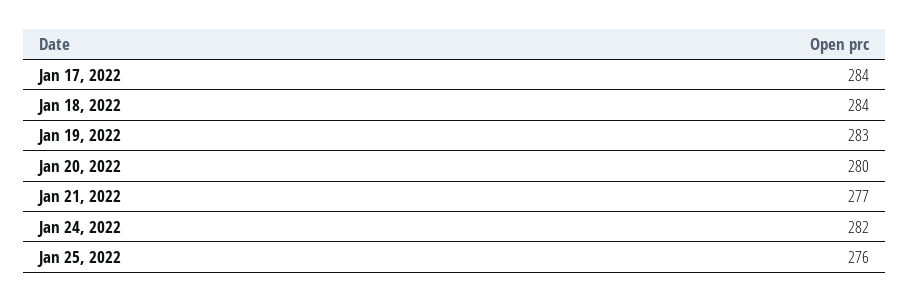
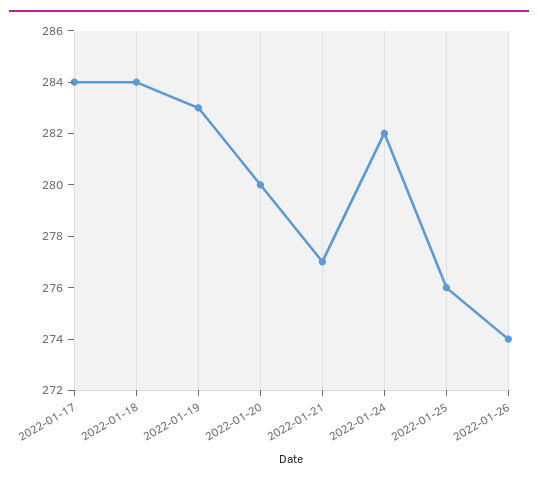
2022-01-26: none -> 274

